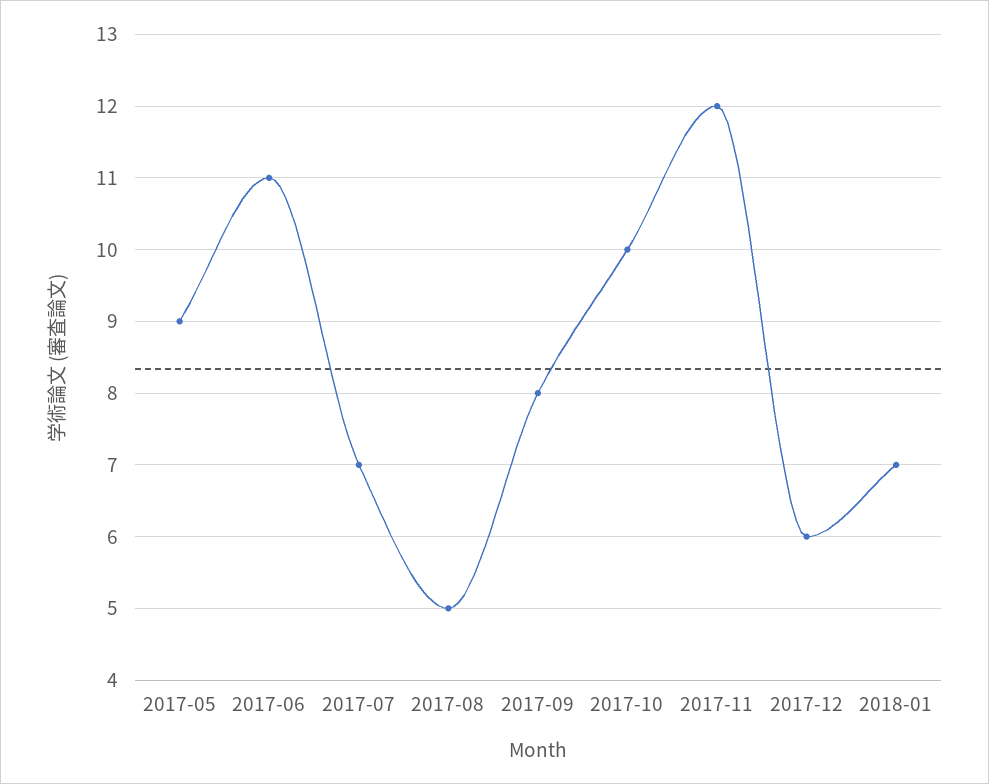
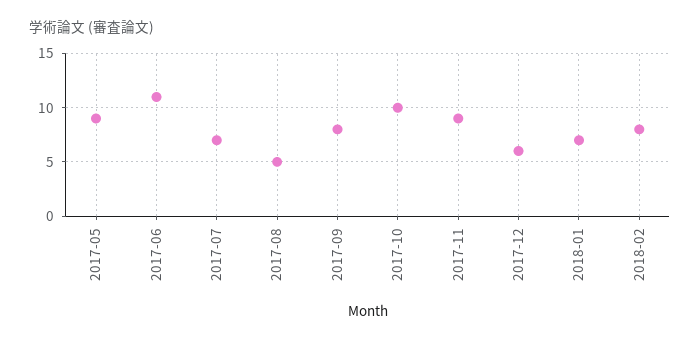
2017-11: 12 -> 9
2018-02: none -> 8

